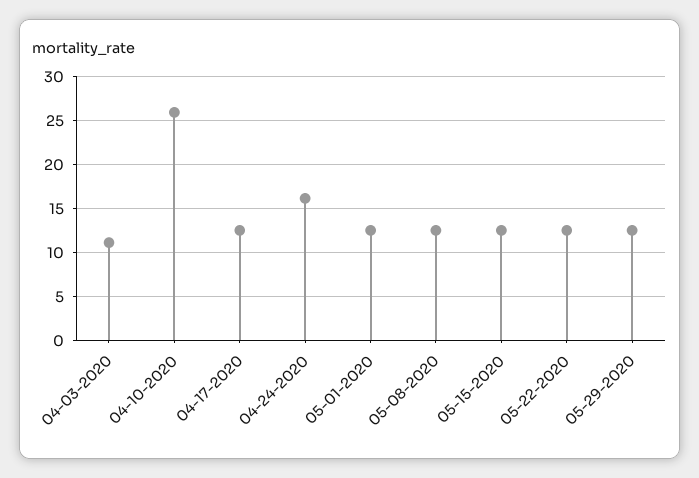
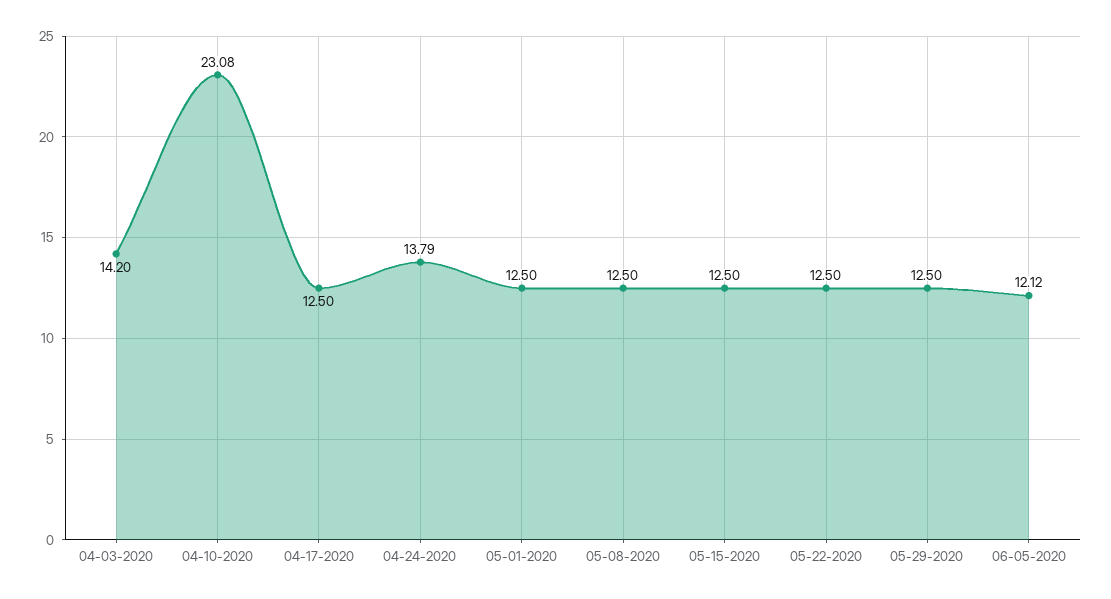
04-03-2020: 11 -> 14.2
04-10-2020: 26 -> 23.08
04-24-2020: 16 -> 13.79
06-05-2020: none -> 12.12

